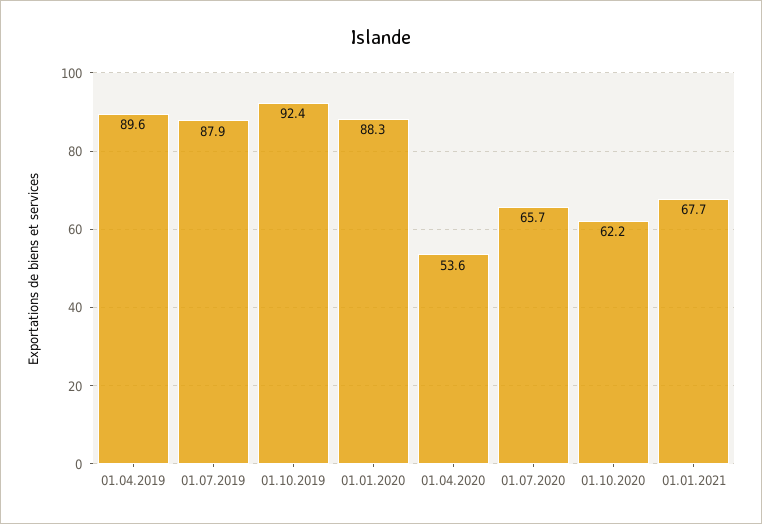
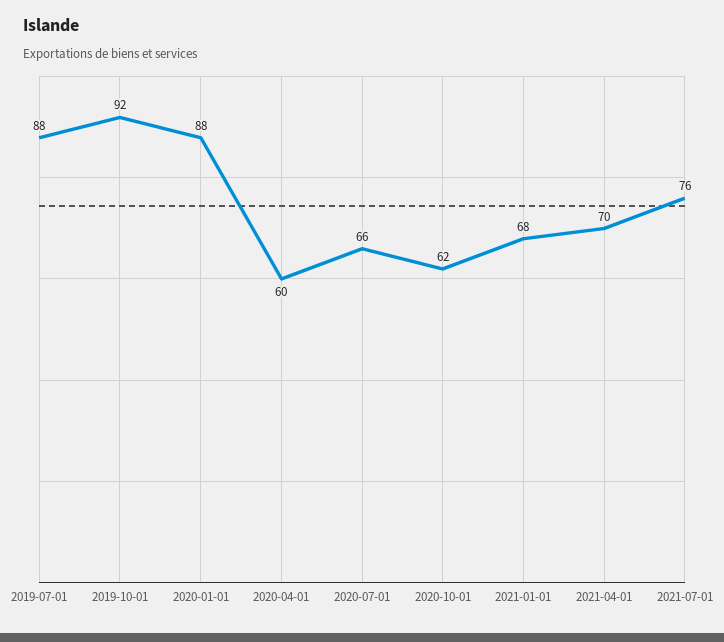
01.04.2019: 89.6 -> none
01.04.2020: 53.6 -> 60
2021-04-01: none -> 70
2021-07-01: none -> 76

